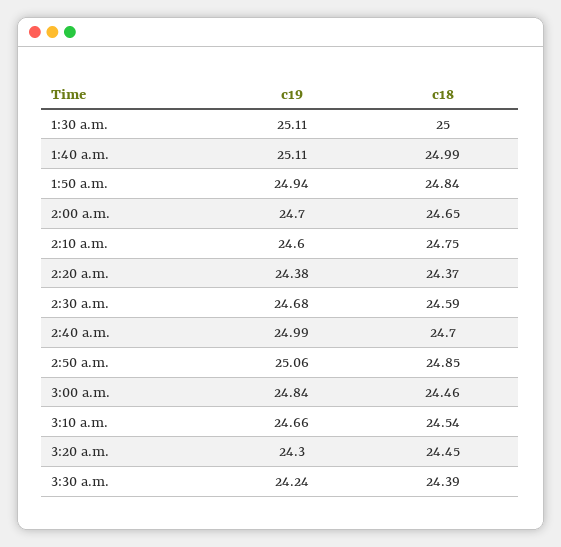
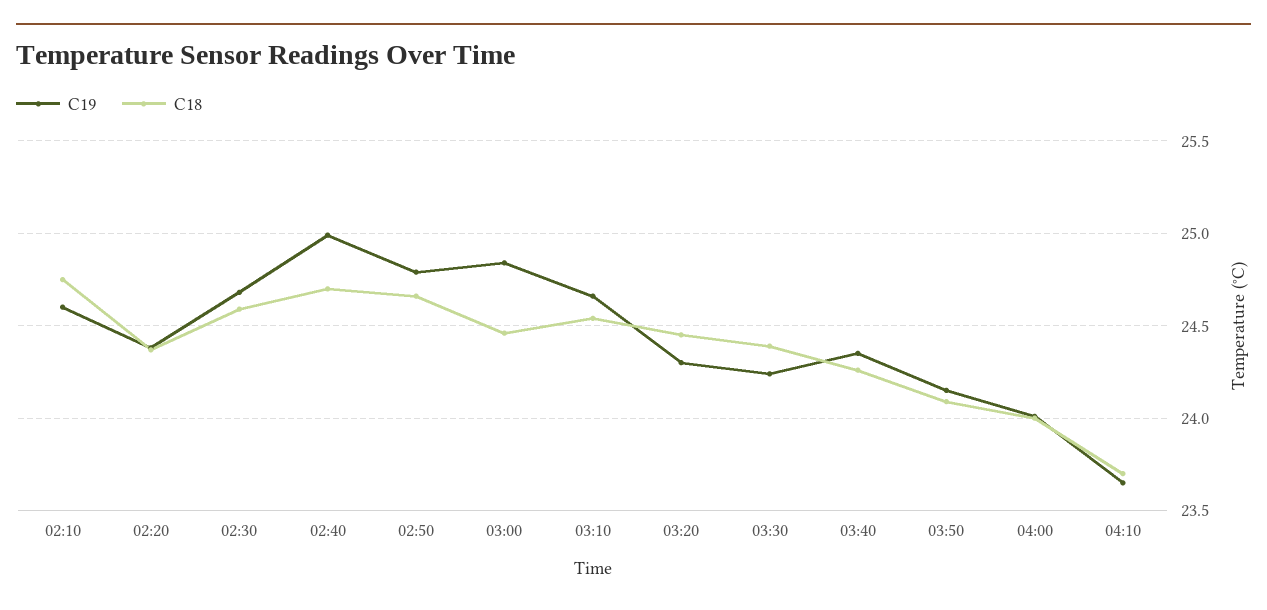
c19, 1:30 a.m.: 25.11 -> none
c18, 1:30 a.m.: 25 -> none
c19, 1:40 a.m.: 25.11 -> none
c18, 1:40 a.m.: 24.99 -> none
c19, 1:50 a.m.: 24.94 -> none
c18, 1:50 a.m.: 24.84 -> none
c19, 2:00 a.m.: 24.7 -> none
c18, 2:00 a.m.: 24.65 -> none
c19, 2:50 a.m.: 25.06 -> 24.8
c18, 2:50 a.m.: 24.85 -> 24.65
c19, 03:40: none -> 24.35
c18, 03:40: none -> 24.25
c19, 03:50: none -> 24.15
c18, 03:50: none -> 24.1
c19, 04:00: none -> 24
c18, 04:00: none -> 24
c19, 04:10: none -> 23.65
c18, 04:10: none -> 23.7

